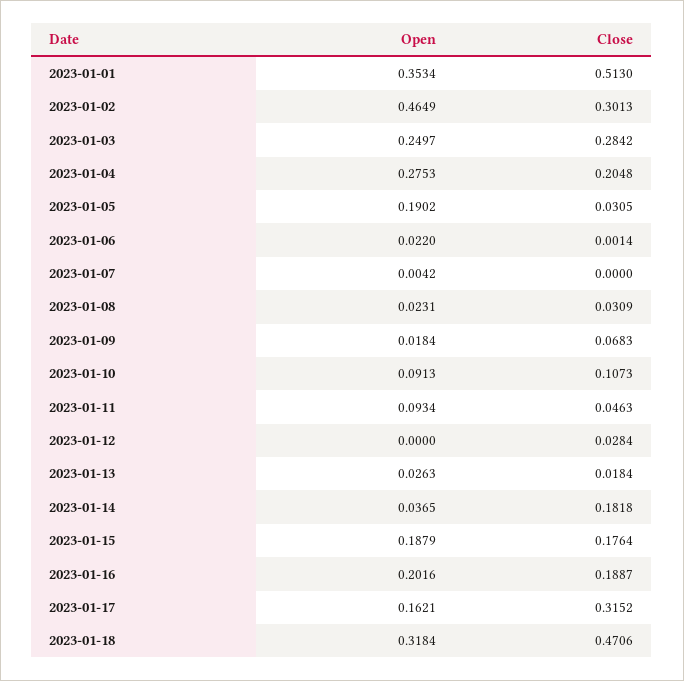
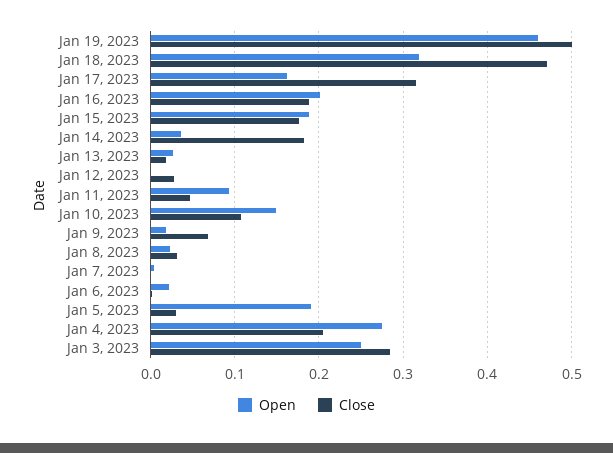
Open, 2023-01-01: 0.3534 -> none
Close, 2023-01-01: 0.513 -> none
Open, 2023-01-02: 0.4649 -> none
Close, 2023-01-02: 0.3013 -> none
Open, 2023-01-10: 0.0913 -> 0.15
Open, Jan 19, 2023: none -> 0.46
Close, Jan 19, 2023: none -> 0.5

